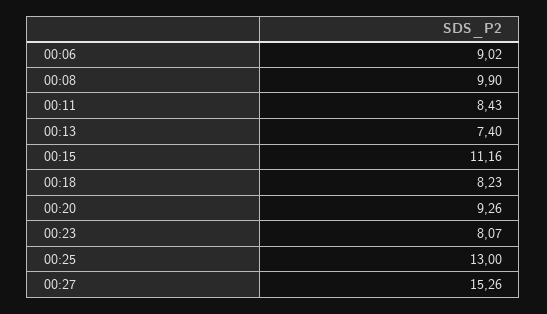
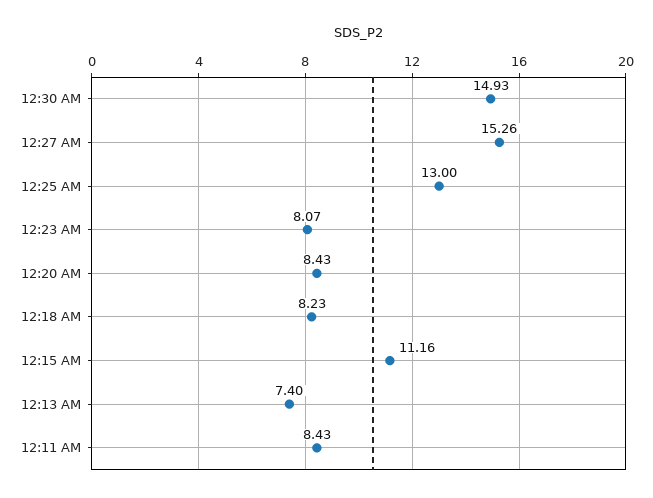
00:06: 9.02 -> none
00:08: 9.9 -> none
00:20: 9.26 -> 8.43
12:30 AM: none -> 14.93

